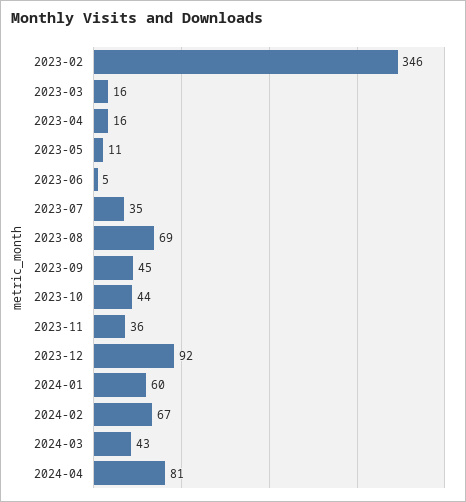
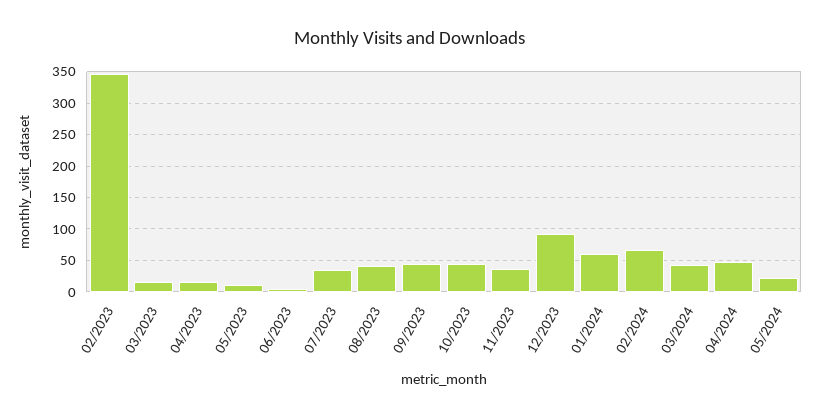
2023-08: 69 -> 40
2024-04: 81 -> 50
05/2024: none -> 20

